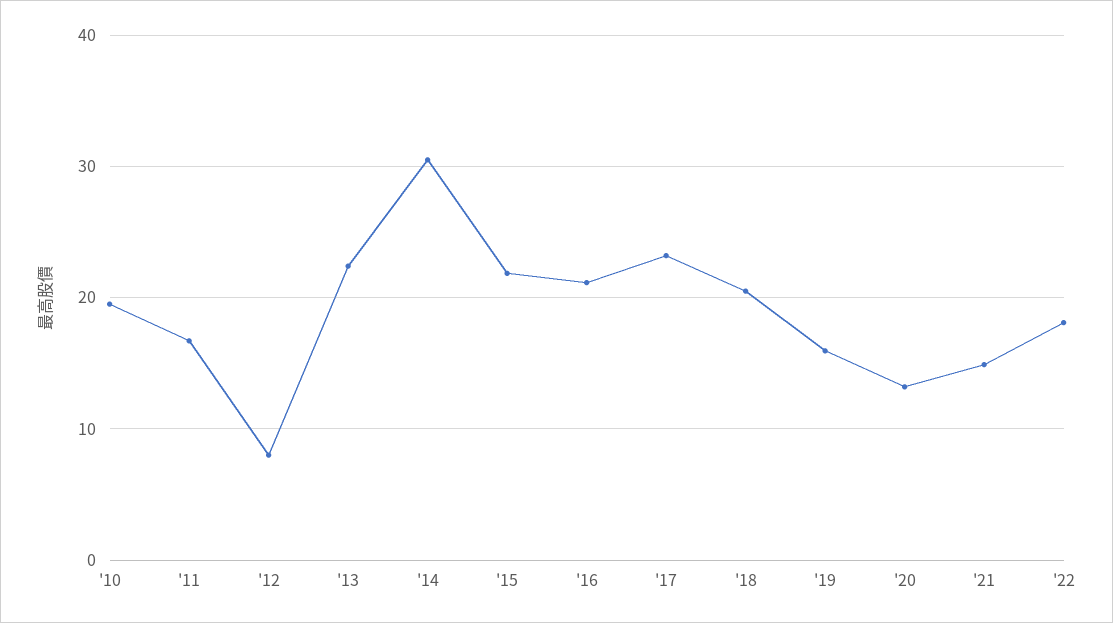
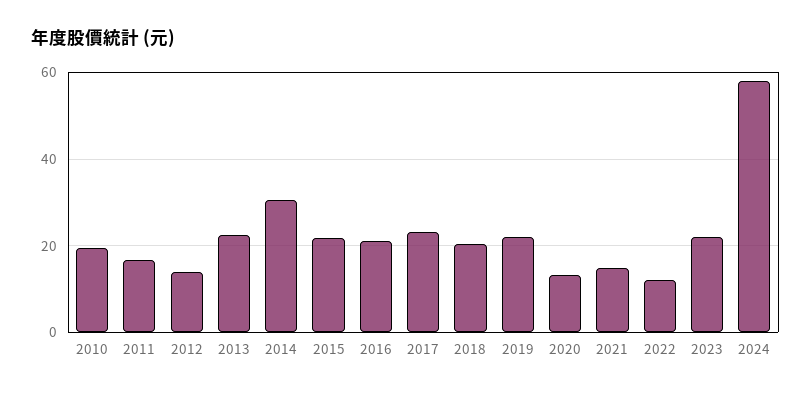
'12: 8 -> 14
'19: 16 -> 22
'22: 18 -> 12
2023: none -> 22
2024: none -> 58

